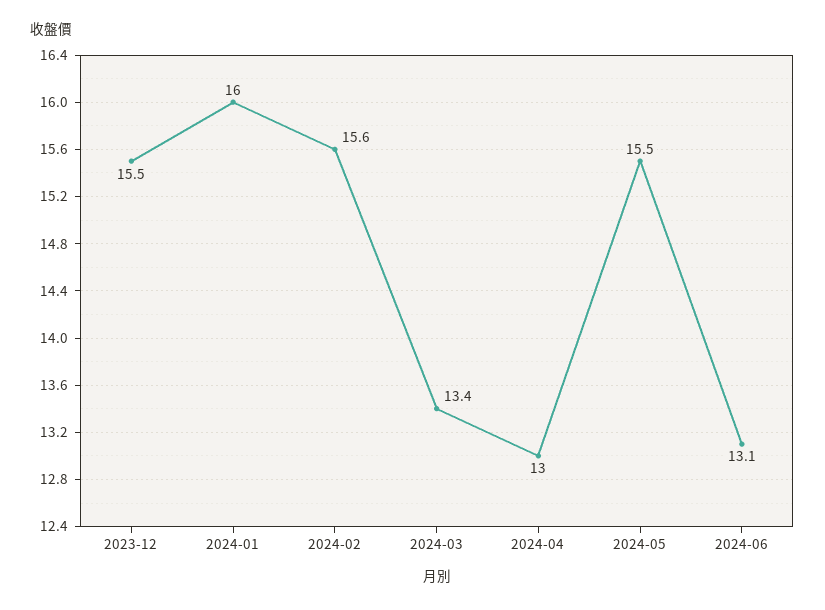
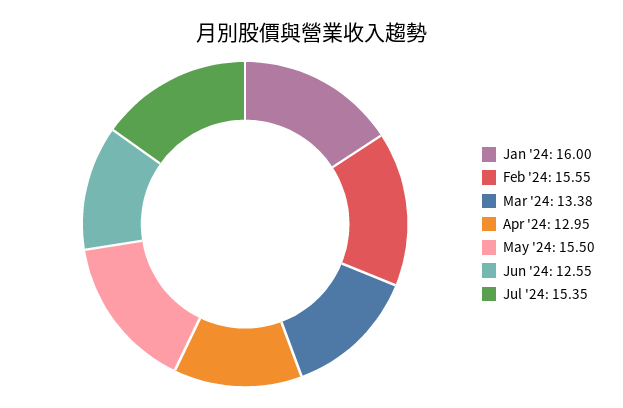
2023-12: 15.5 -> none
2024-06: 13.1 -> 12.55
Jul '24: none -> 15.35

